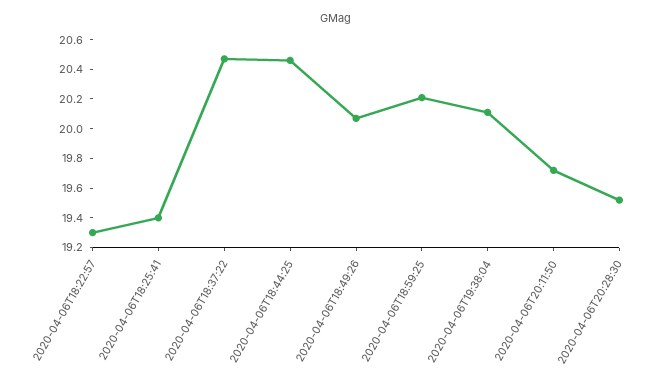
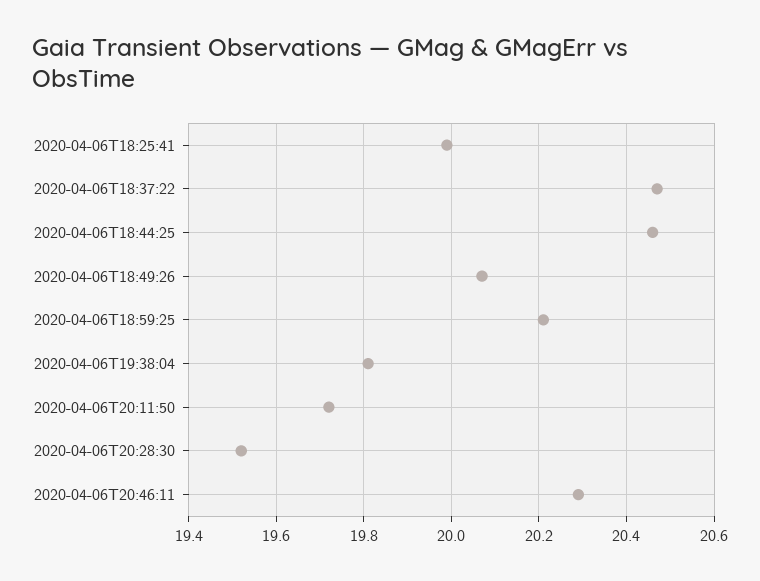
2020-04-06T18:22:57: 19.3 -> none
2020-04-06T18:25:41: 19.4 -> 20
2020-04-06T19:38:04: 20.1 -> 19.8
2020-04-06T20:46:11: none -> 20.3

